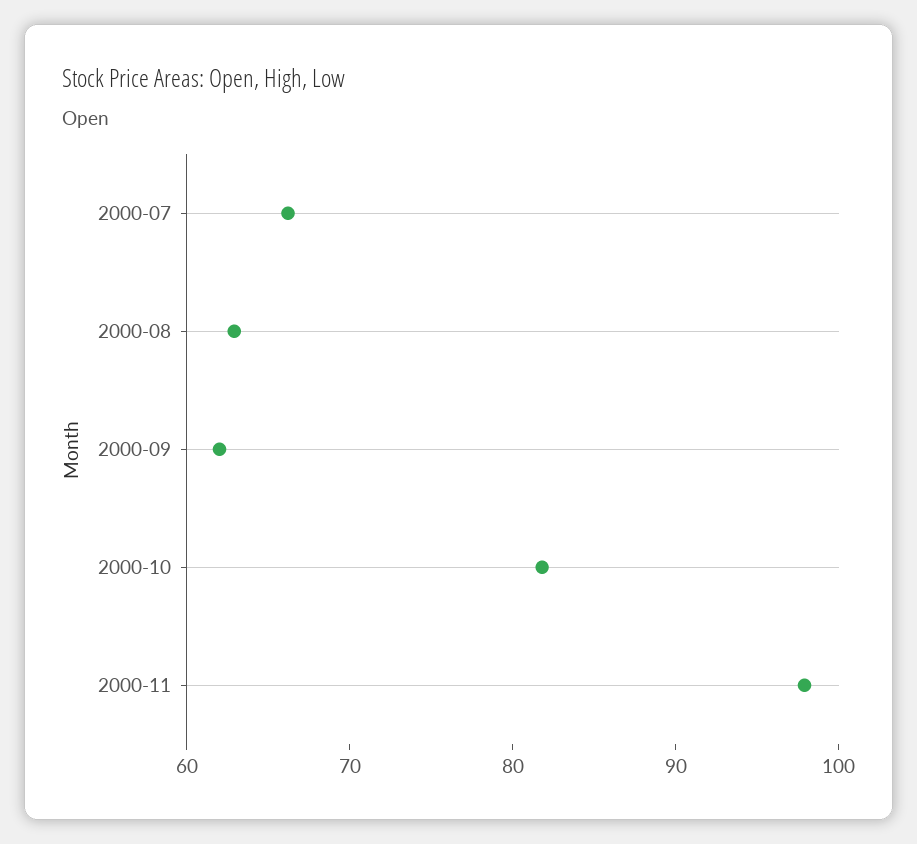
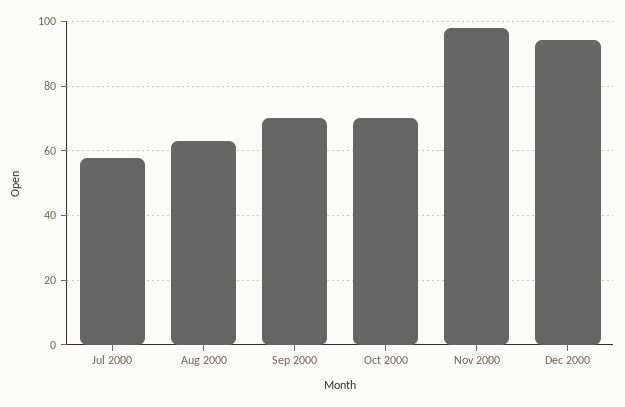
2000-07: 66 -> 58
2000-09: 62 -> 70
2000-10: 82 -> 70
Dec 2000: none -> 94

